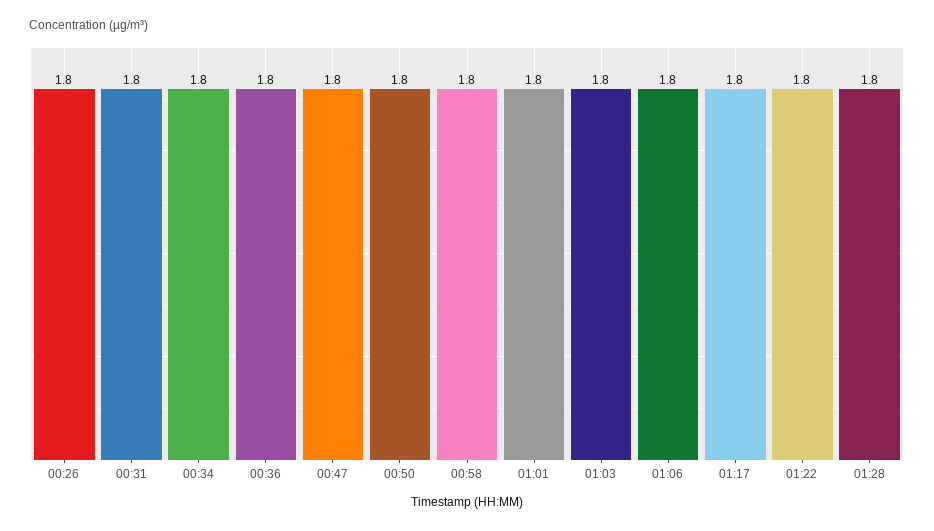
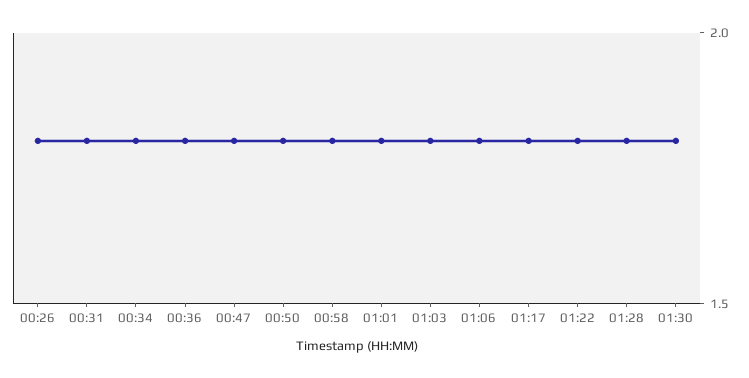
01:30: none -> 1.8

